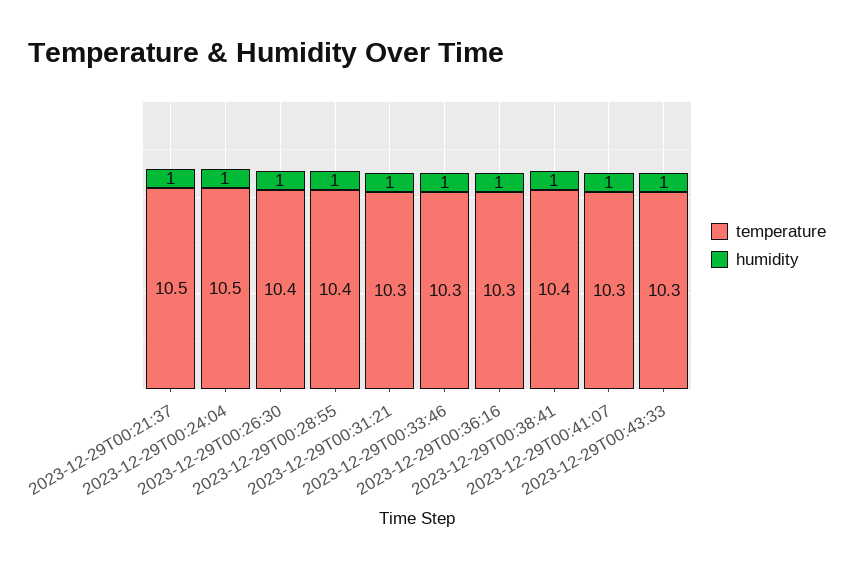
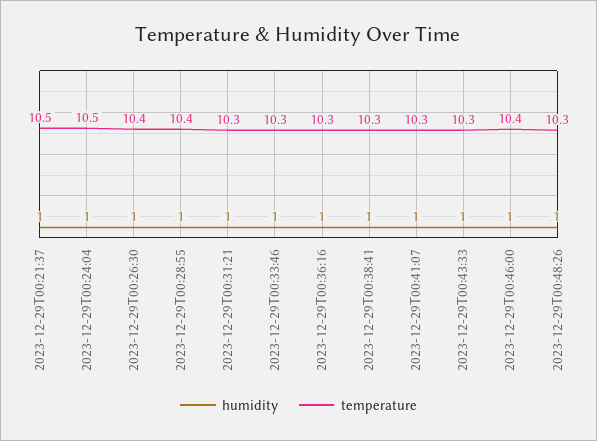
temperature, 2023-12-29T00:38:41: 10.4 -> 10.3
humidity, 2023-12-29T00:46:00: none -> 1
temperature, 2023-12-29T00:46:00: none -> 10.4
humidity, 2023-12-29T00:48:26: none -> 1
temperature, 2023-12-29T00:48:26: none -> 10.3

